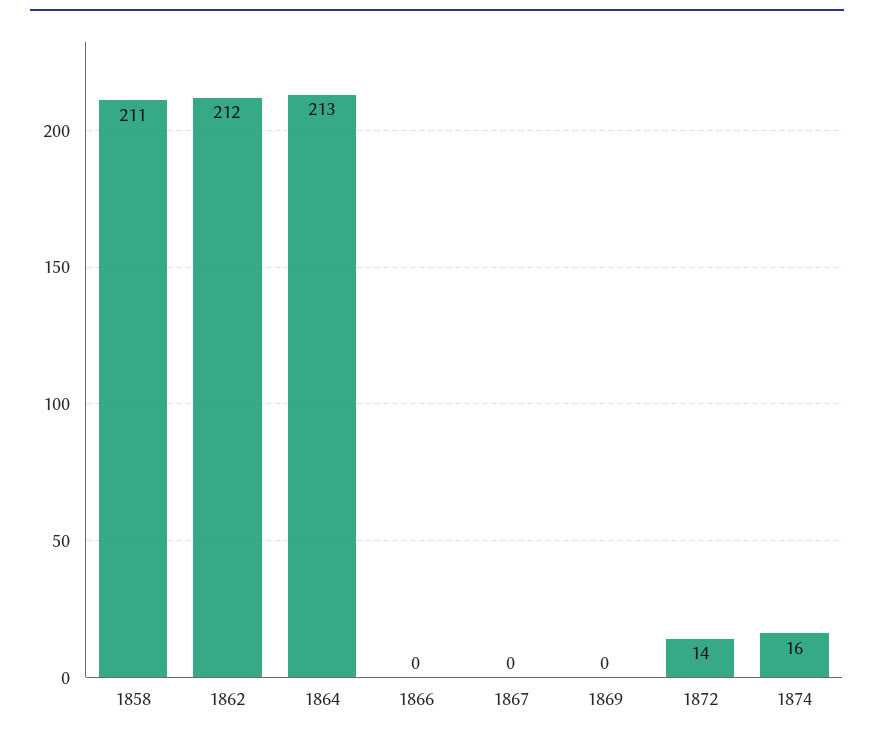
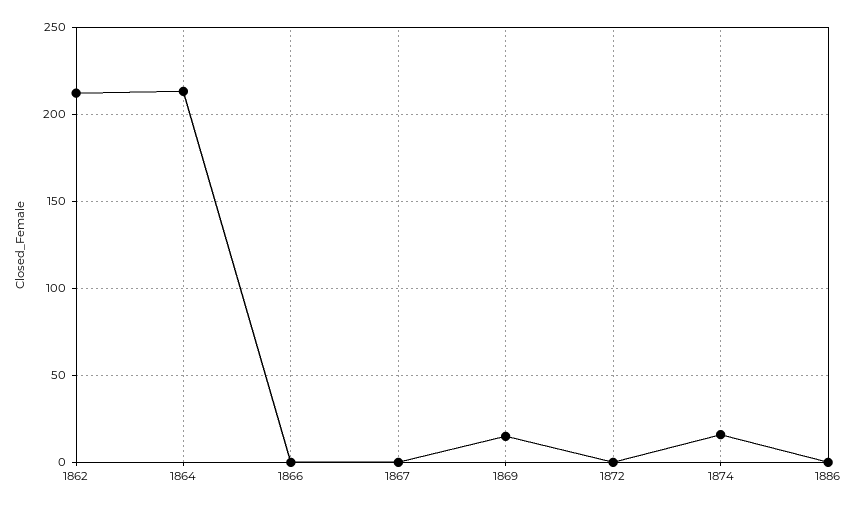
1858: 211 -> none
1869: 0 -> 15
1872: 14 -> 0
1886: none -> 0

